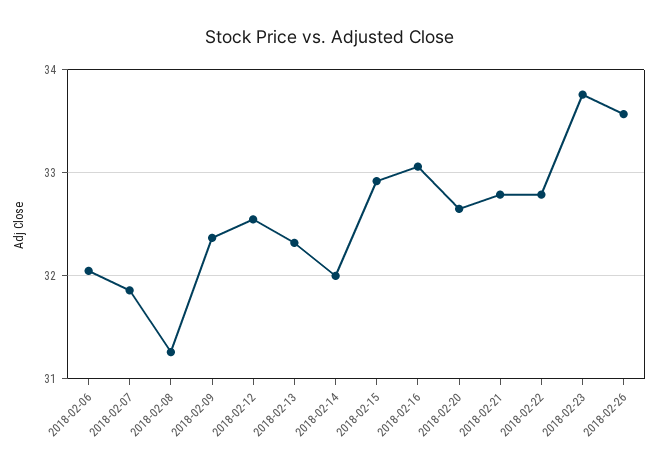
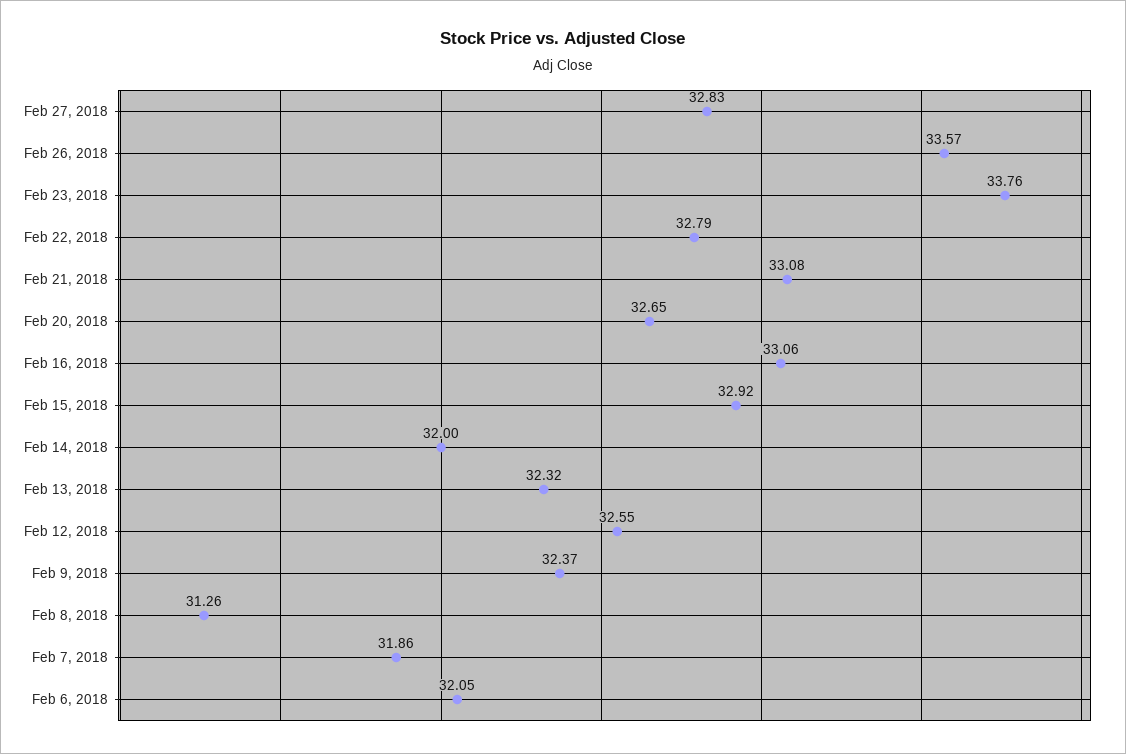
2018-02-21: 32.8 -> 33.08
Feb 27, 2018: none -> 32.83

